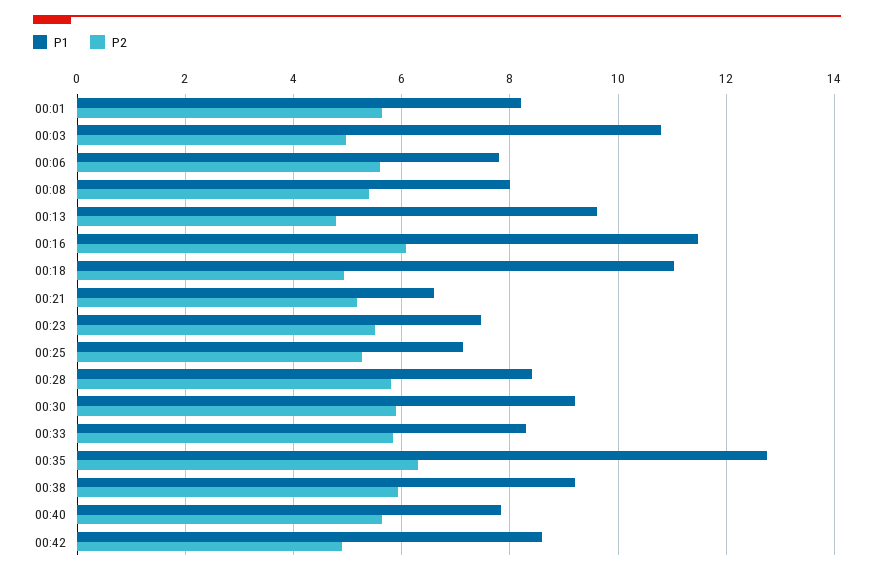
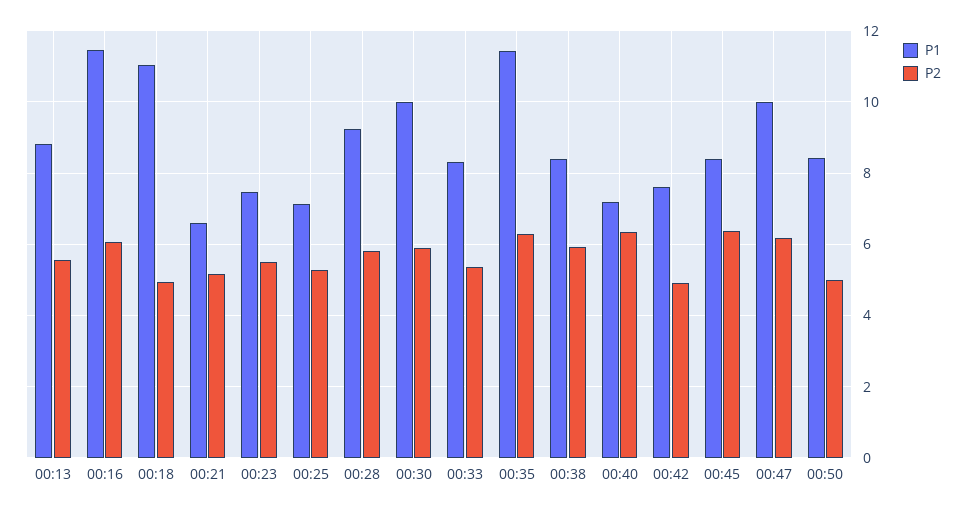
P1, 00:01: 8.2 -> none
P2, 00:01: 5.6 -> none
P1, 00:03: 10.8 -> none
P2, 00:03: 5 -> none
P1, 00:06: 7.8 -> none
P2, 00:06: 5.6 -> none
P1, 00:08: 8 -> none
P2, 00:08: 5.4 -> none
P1, 00:13: 9.6 -> 8.8
P2, 00:13: 4.8 -> 5.6
P1, 00:28: 8.4 -> 9.2
P1, 00:30: 9.2 -> 10
P2, 00:33: 5.8 -> 5.4
P1, 00:35: 12.8 -> 11.4
P1, 00:38: 9.2 -> 8.4
P1, 00:40: 7.8 -> 7.2
P2, 00:40: 5.6 -> 6.4
P1, 00:42: 8.6 -> 7.6
P1, 00:45: none -> 8.4
P2, 00:45: none -> 6.4
P1, 00:47: none -> 10
P2, 00:47: none -> 6.2
P1, 00:50: none -> 8.4
P2, 00:50: none -> 5

